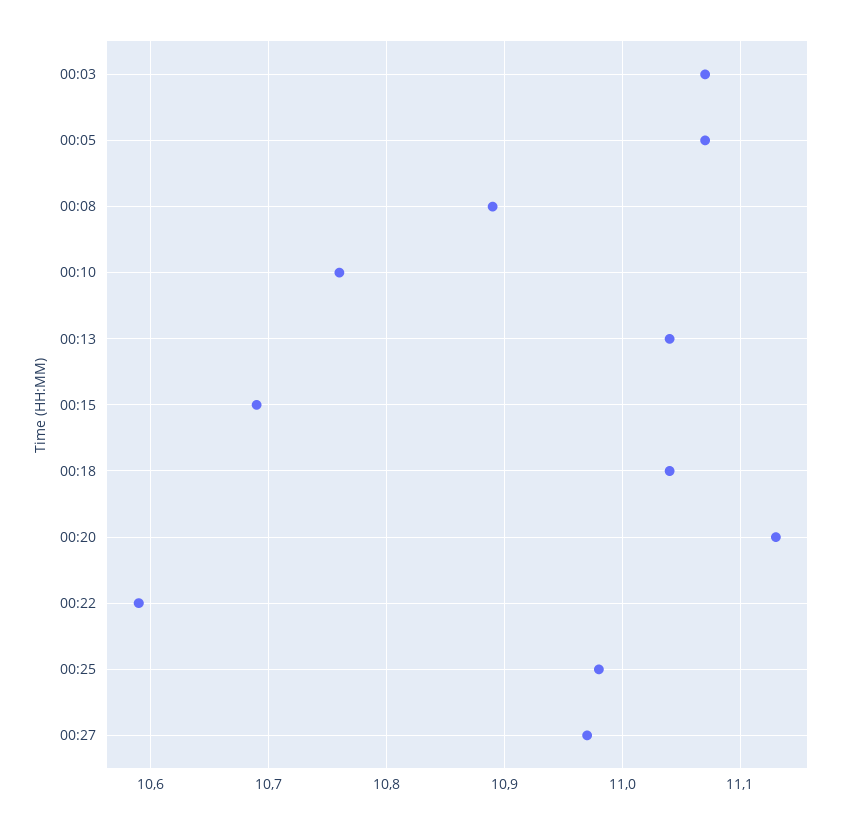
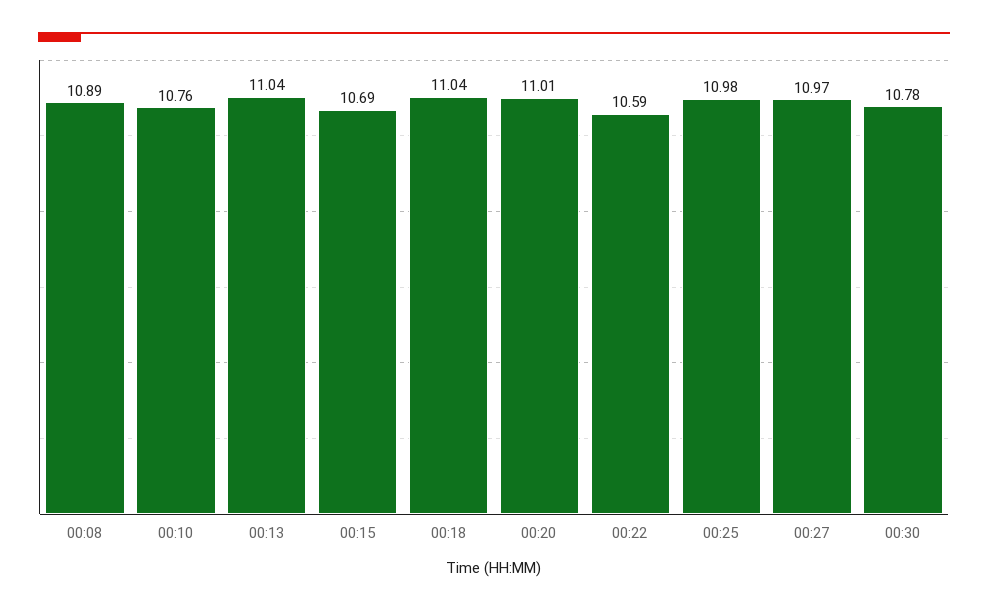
00:03: 11.07 -> none
00:05: 11.07 -> none
00:20: 11.13 -> 11.01
00:30: none -> 10.78

